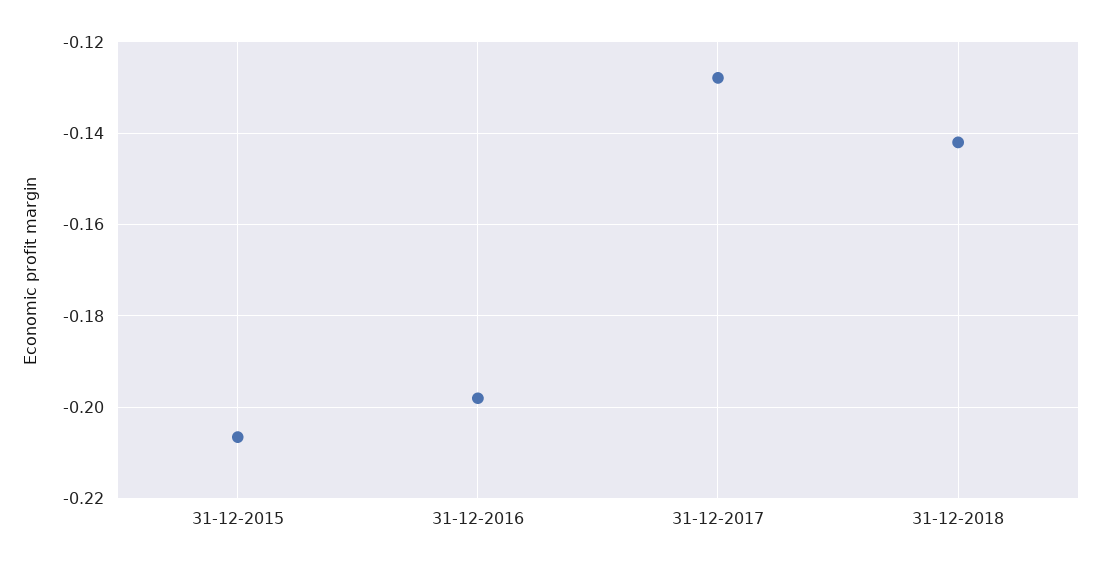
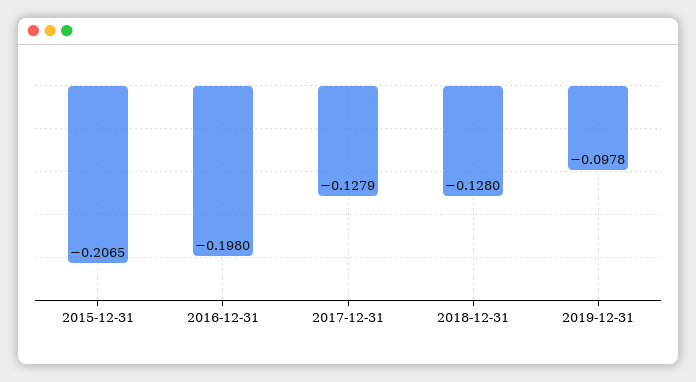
31-12-2018: -0.142 -> -0.128
2019-12-31: none -> -0.0978

